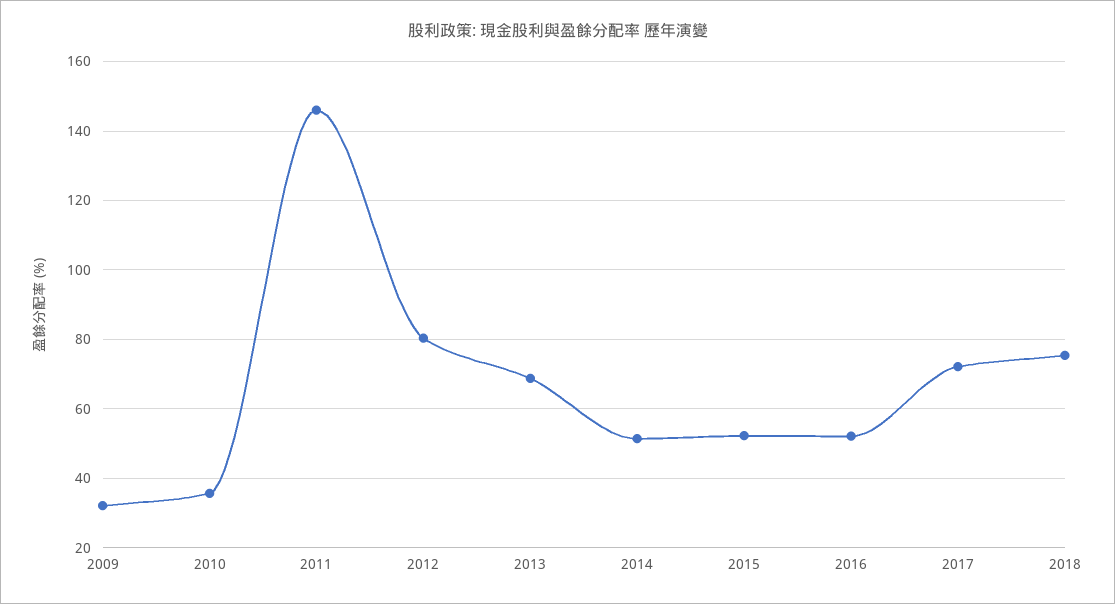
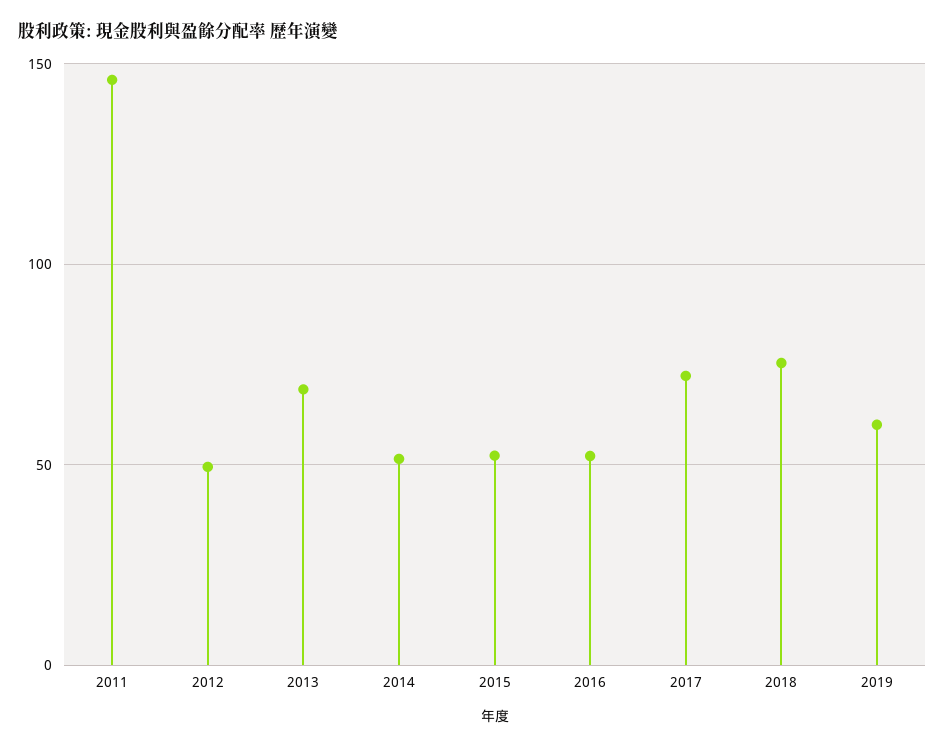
2009: 32 -> none
2010: 36 -> none
2012: 80 -> 50
2019: none -> 60

